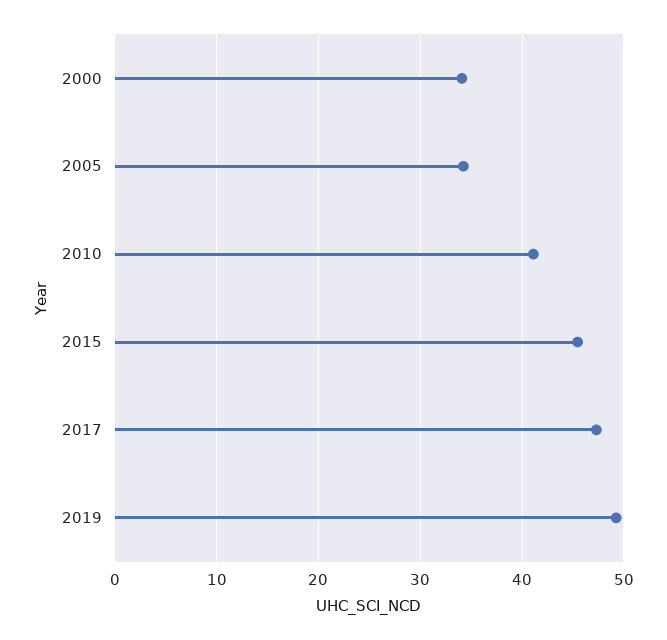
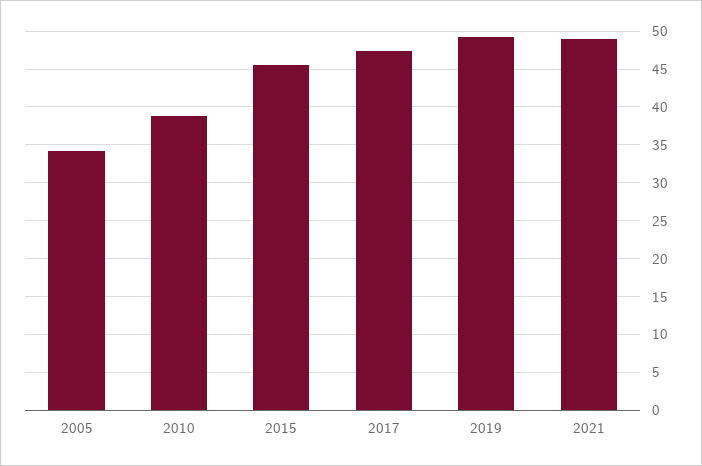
2000: 34 -> none
2010: 41 -> 39
2021: none -> 49

